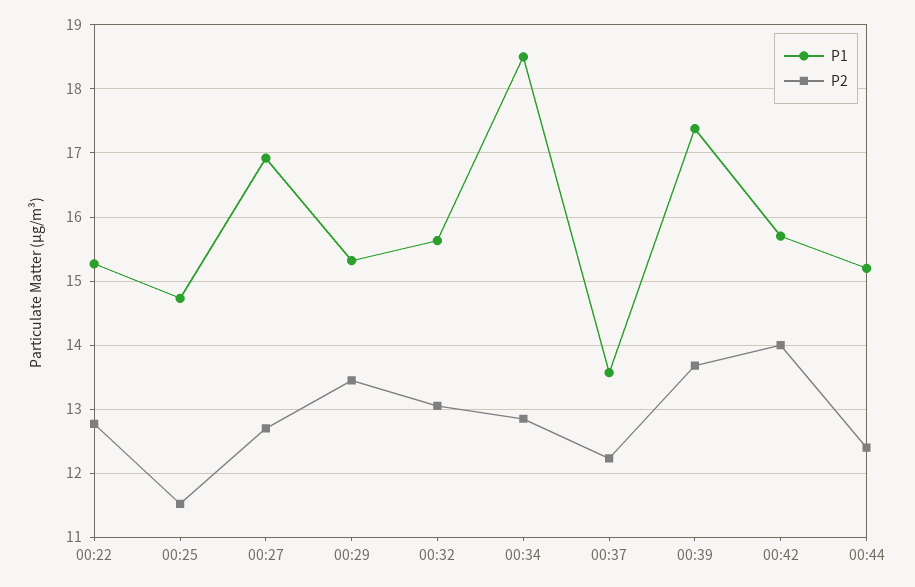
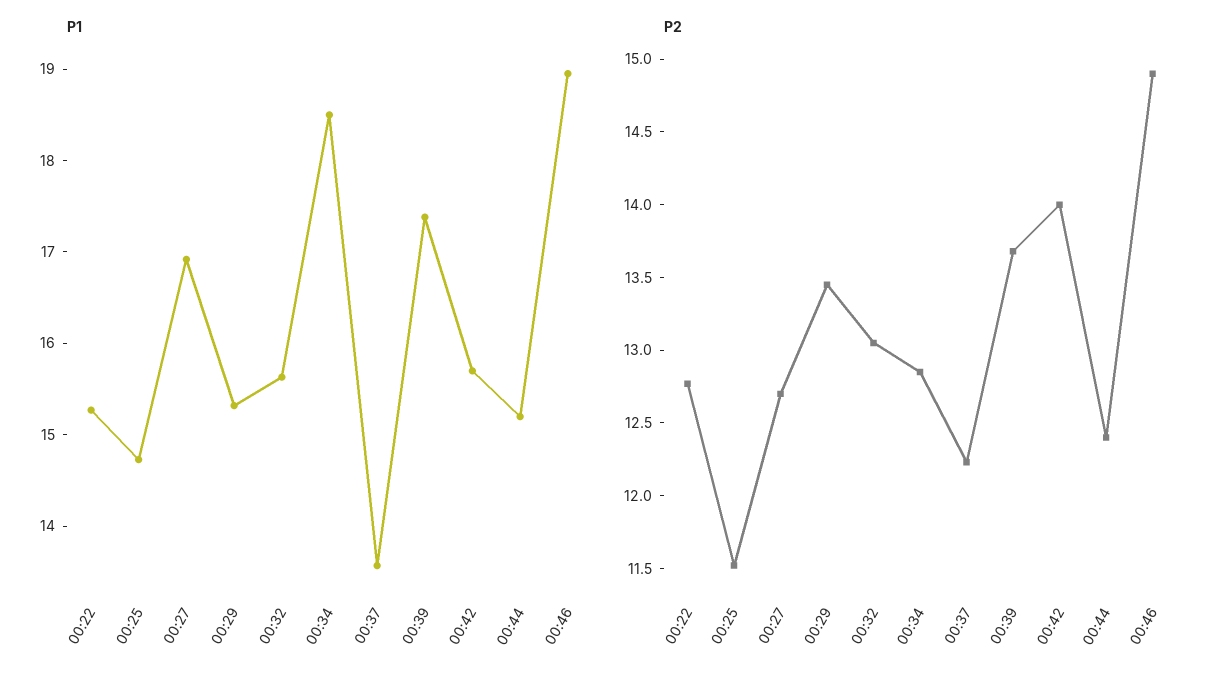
P1, 00:46: none -> 19
P2, 00:46: none -> 14.9

